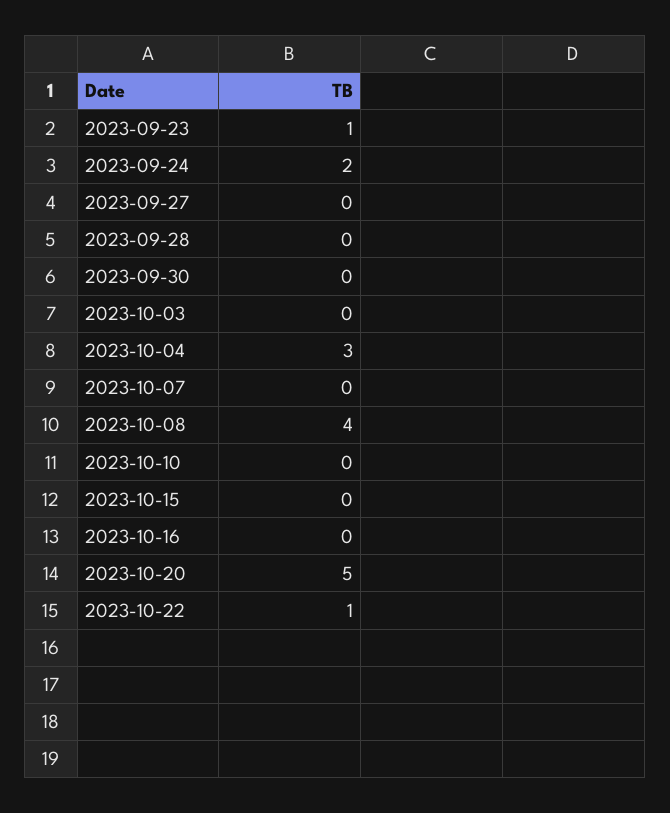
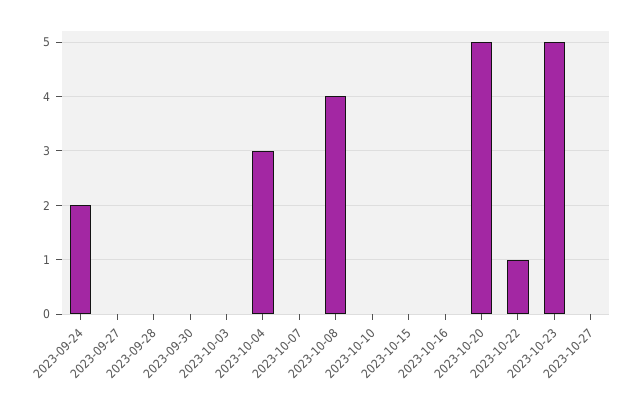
2023-09-23: 1 -> none
2023-10-23: none -> 5
2023-10-27: none -> 0

